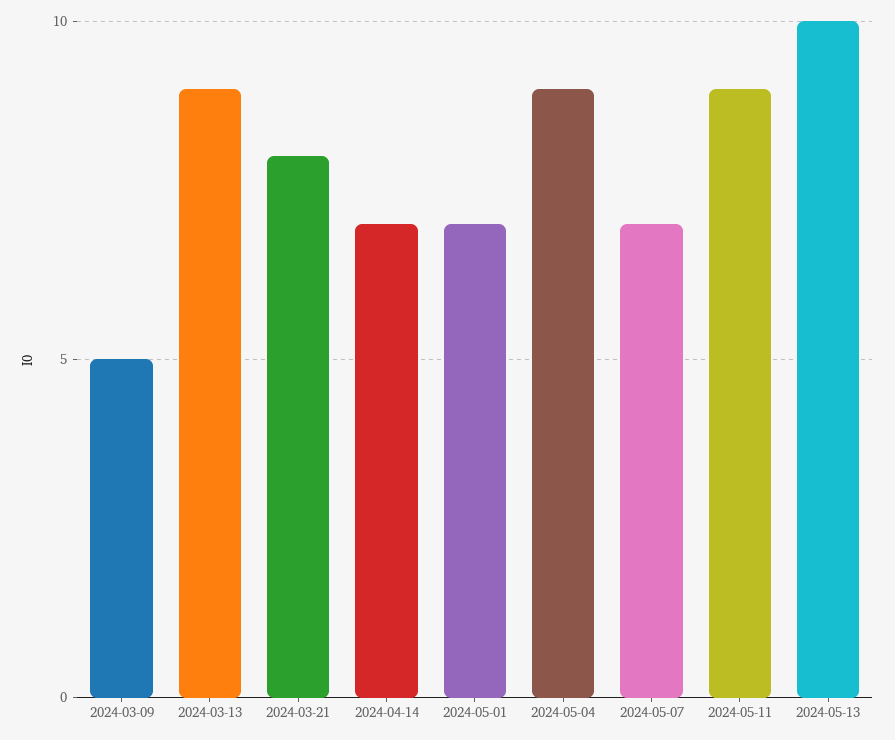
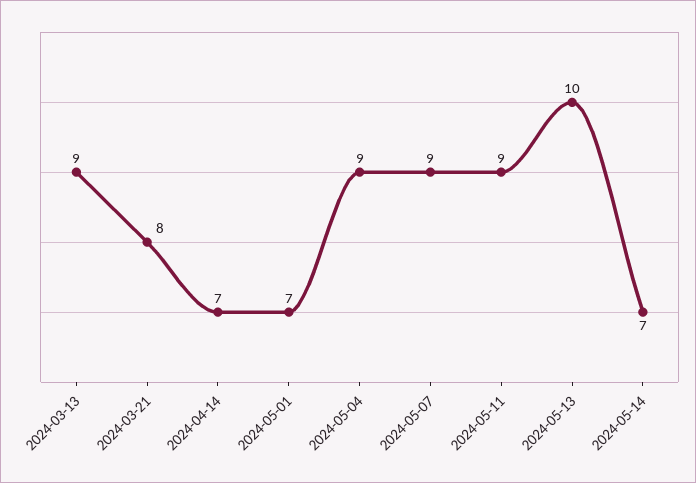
2024-03-09: 5 -> none
2024-05-07: 7 -> 9
2024-05-14: none -> 7

